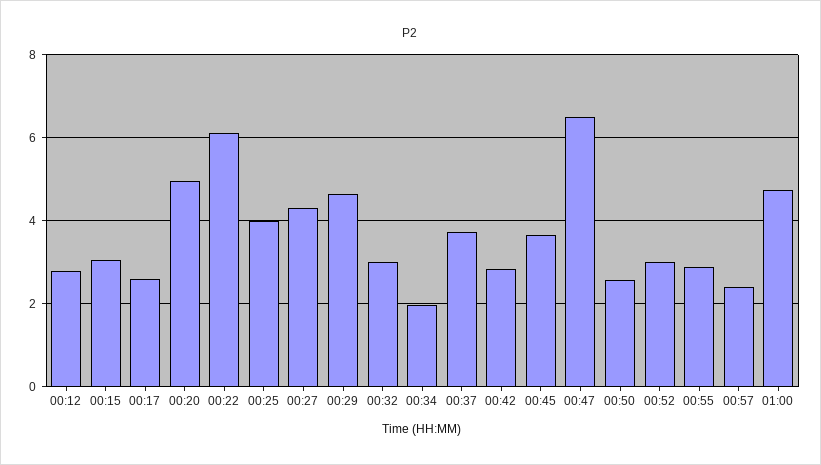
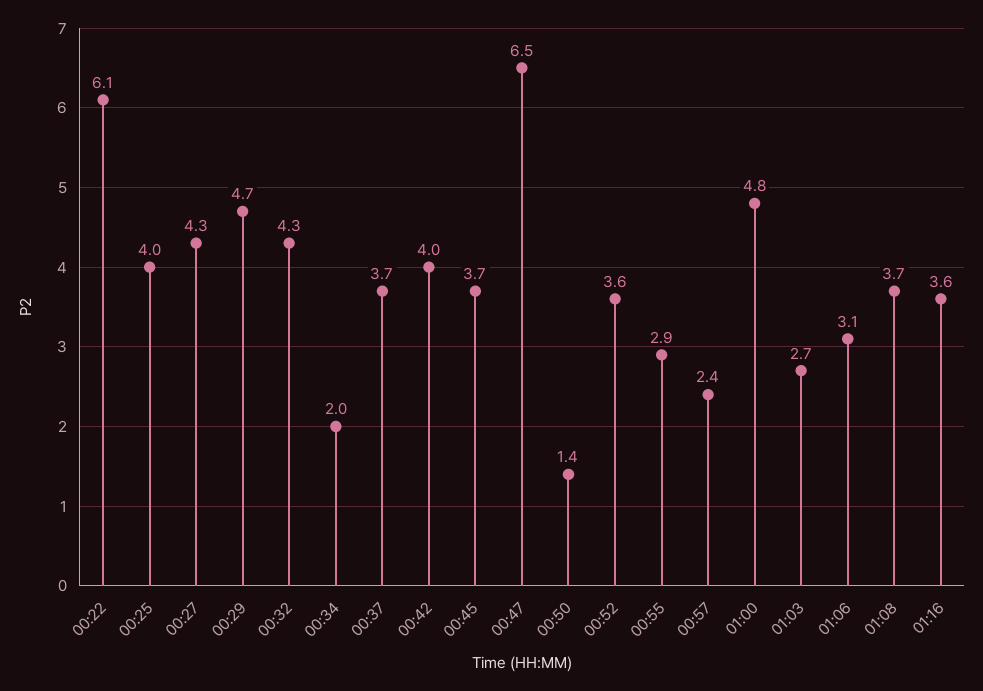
00:12: 2.8 -> none
00:15: 3 -> none
00:17: 2.6 -> none
00:20: 5 -> none
00:32: 3 -> 4.3
00:42: 2.8 -> 4
00:50: 2.6 -> 1.4
00:52: 3 -> 3.6
01:03: none -> 2.7
01:06: none -> 3.1
01:08: none -> 3.7
01:16: none -> 3.6

